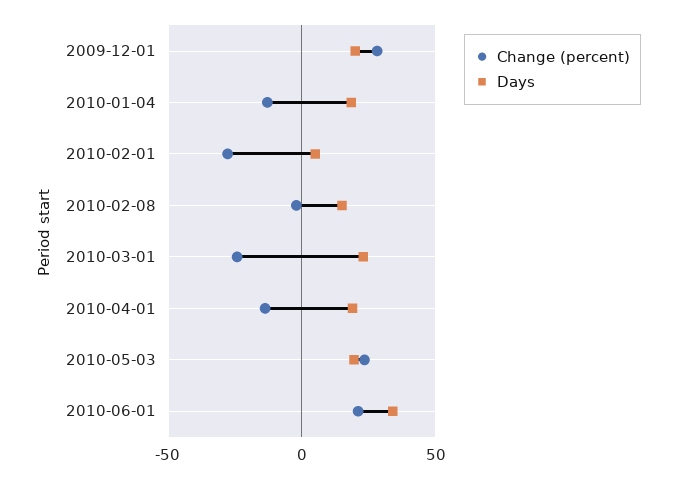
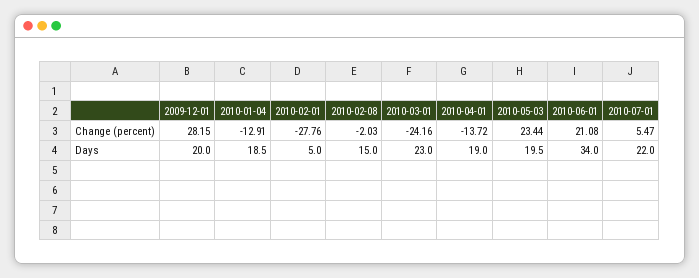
Change (percent), 2010-07-01: none -> 5.47
Days, 2010-07-01: none -> 22

